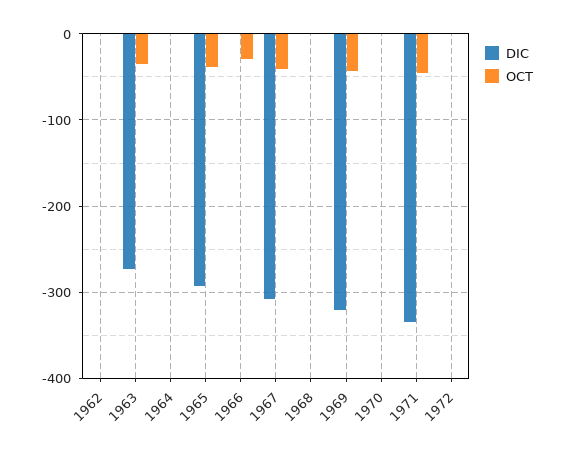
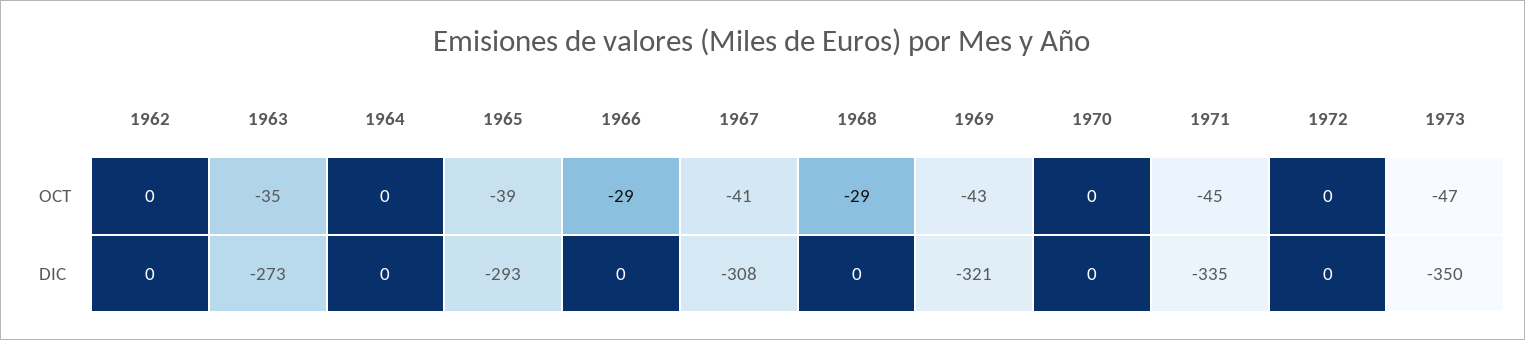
OCT, 1968: 0 -> -29
OCT, 1973: none -> -47
DIC, 1973: none -> -350

